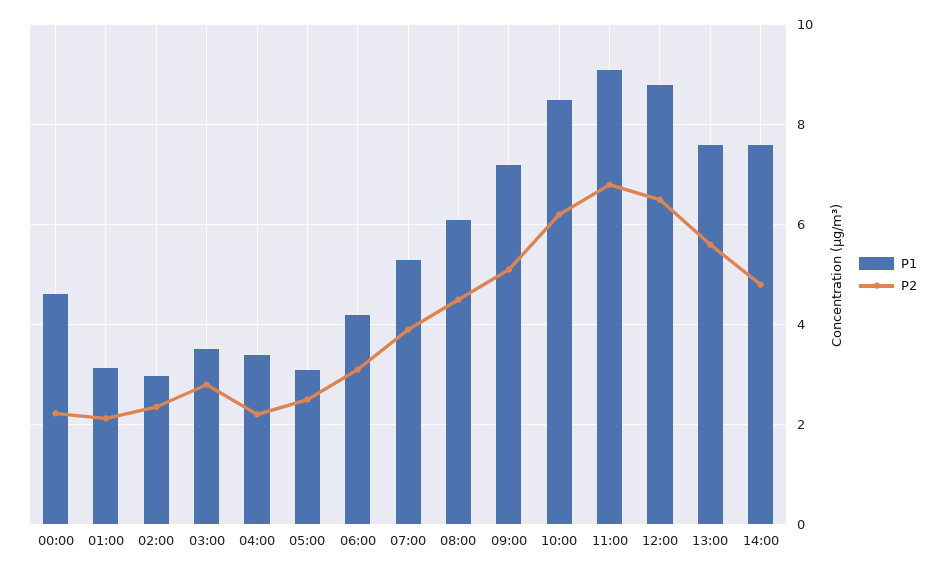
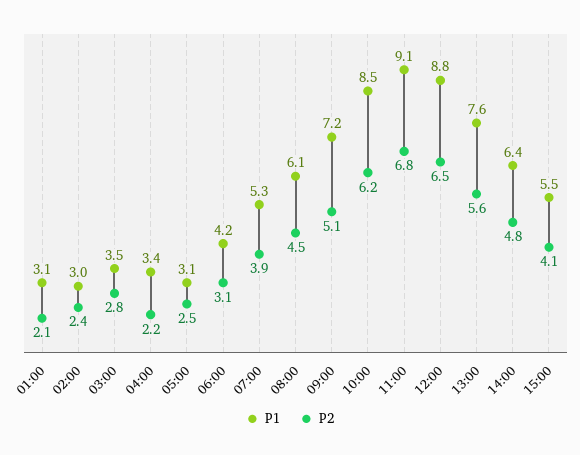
P1, 00:00: 4.6 -> none
P2, 00:00: 2.2 -> none
P1, 14:00: 7.6 -> 6.4
P1, 15:00: none -> 5.5
P2, 15:00: none -> 4.1

